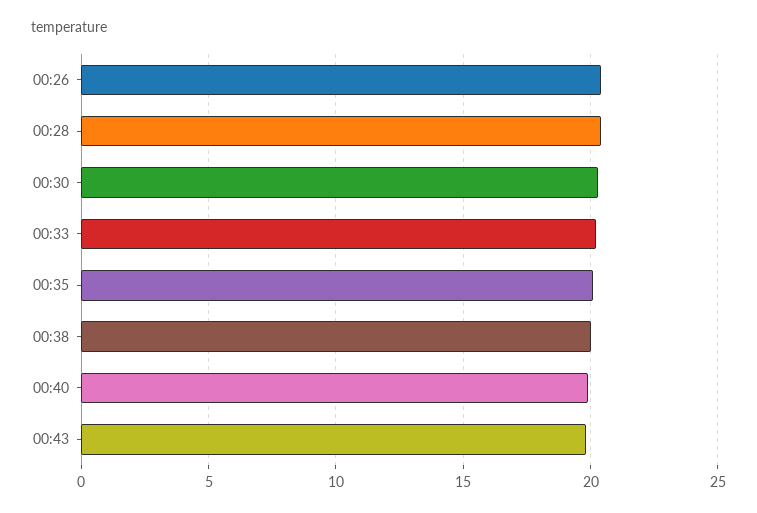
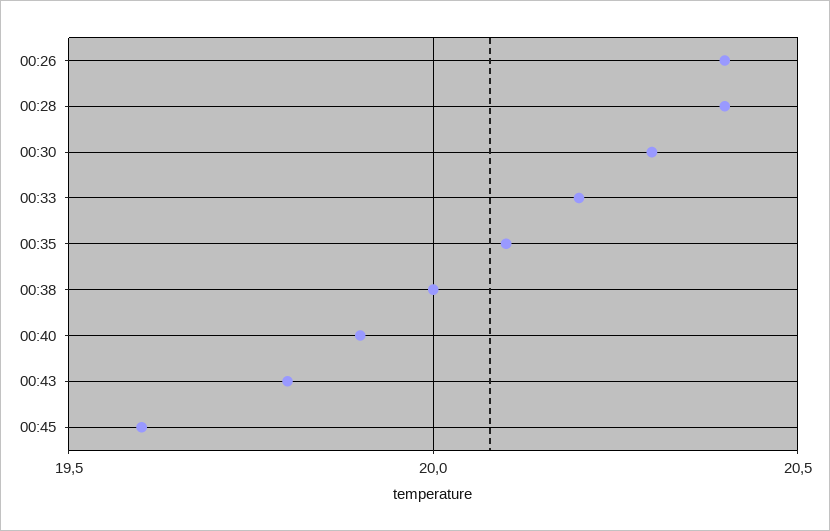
00:45: none -> 19.6

